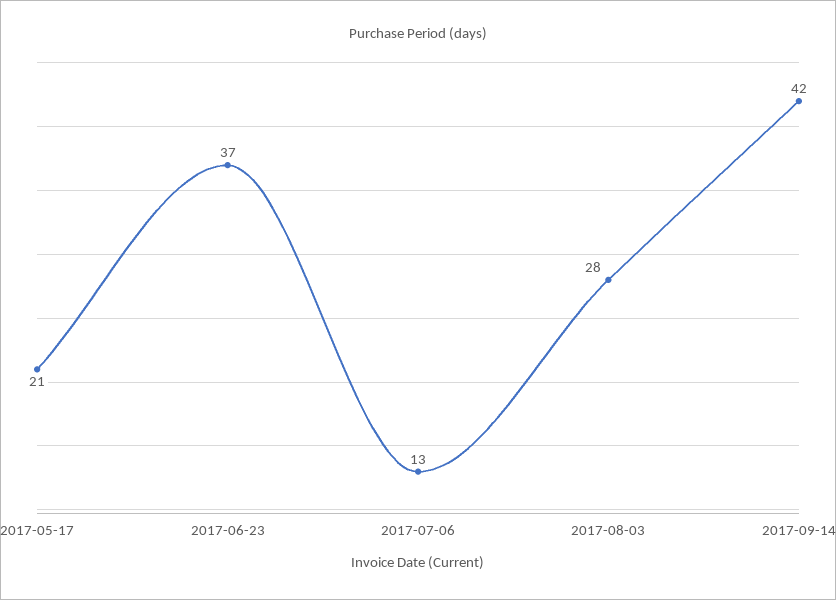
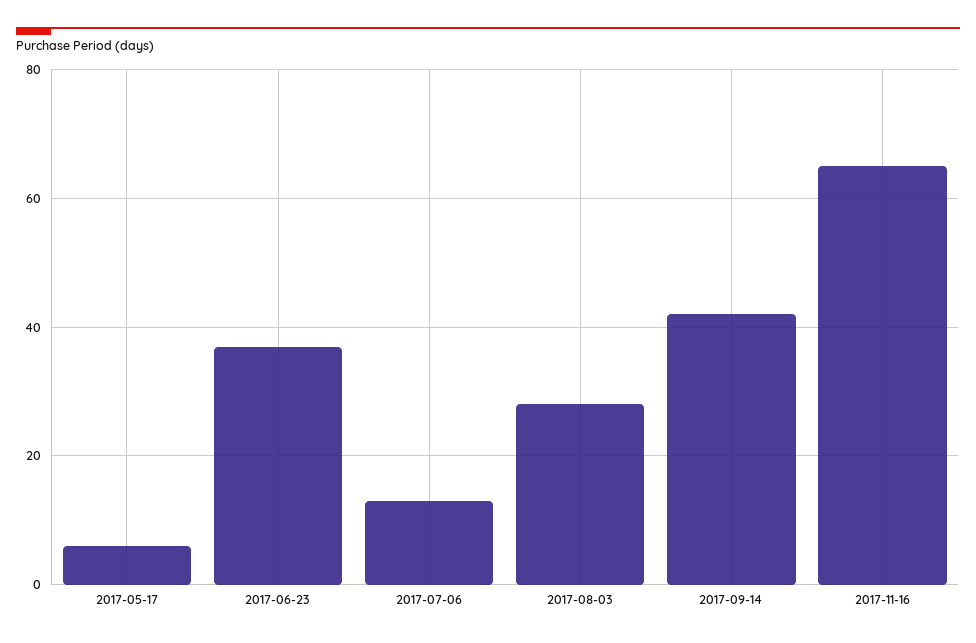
2017-05-17: 21 -> 5
2017-11-16: none -> 65

